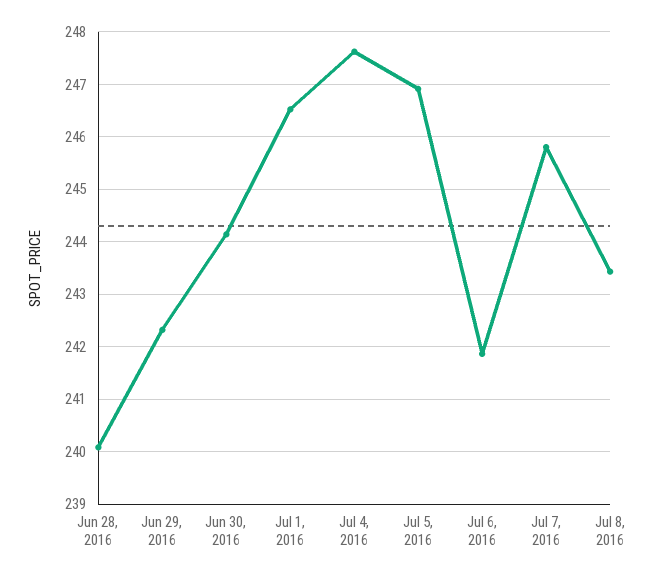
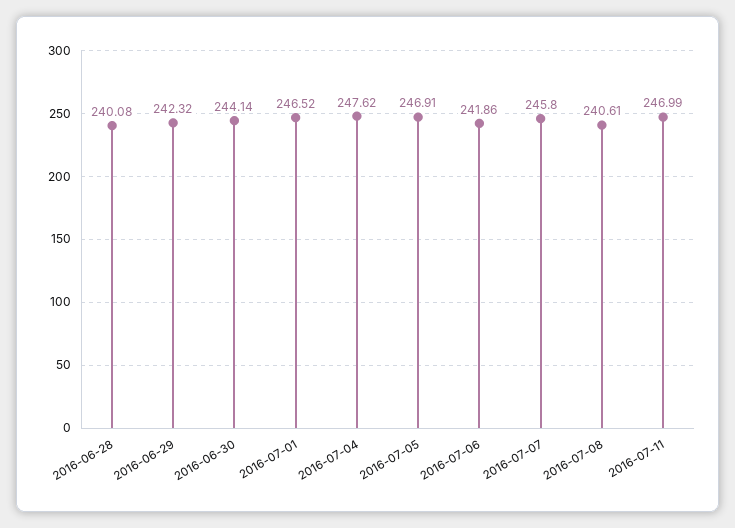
Jul 8, 2016: 243.4 -> 240.61
2016-07-11: none -> 246.99

